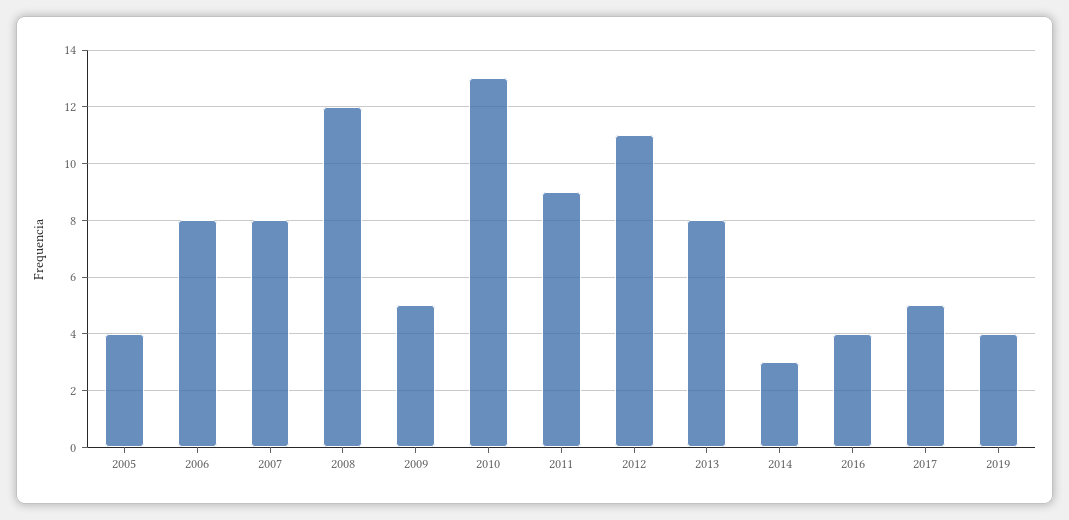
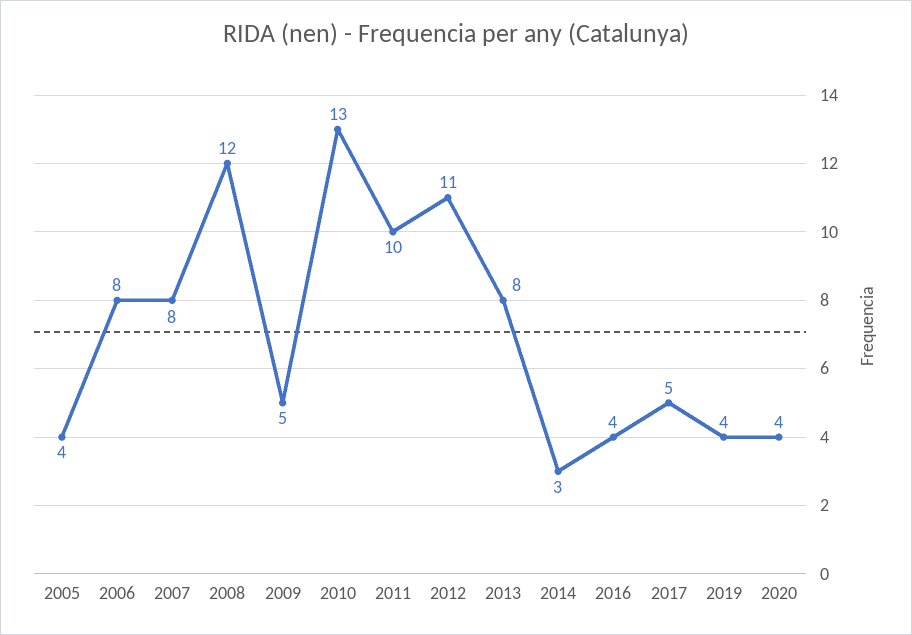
2011: 9 -> 10
2020: none -> 4

